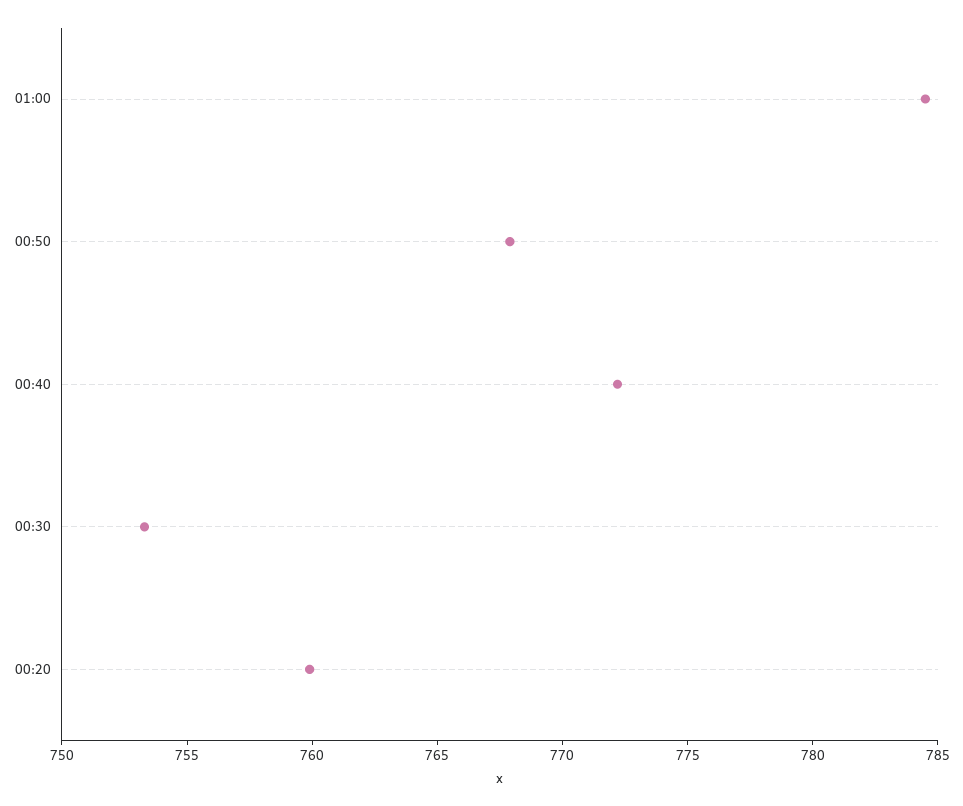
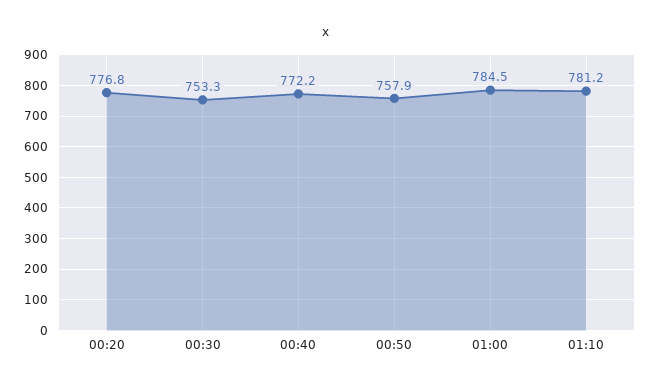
00:50: 768 -> 757.9
00:20: 760 -> 776.8
01:10: none -> 781.2

